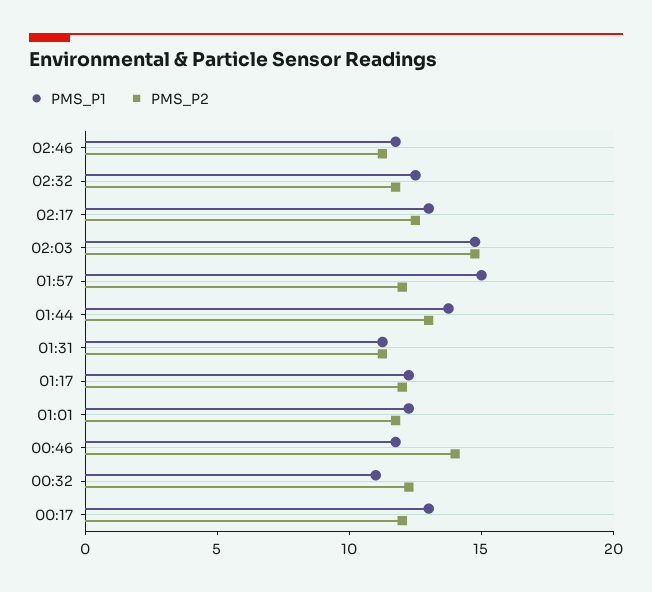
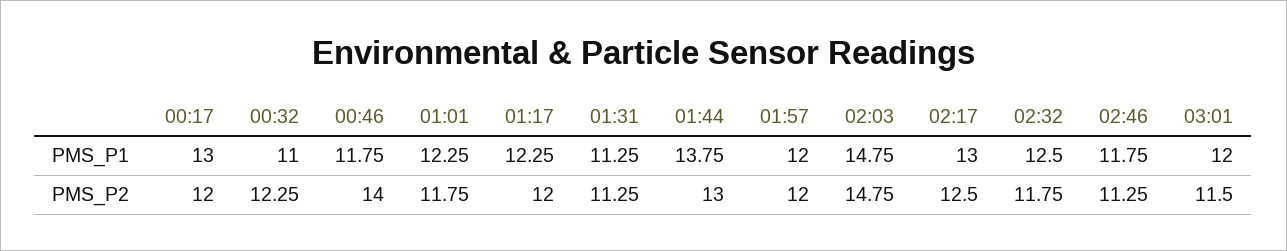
PMS_P1, 01:57: 15 -> 12
PMS_P1, 03:01: none -> 12
PMS_P2, 03:01: none -> 11.5

